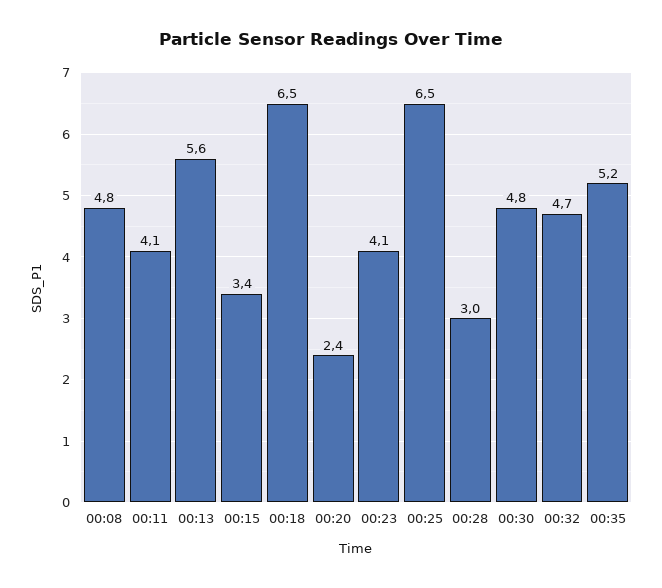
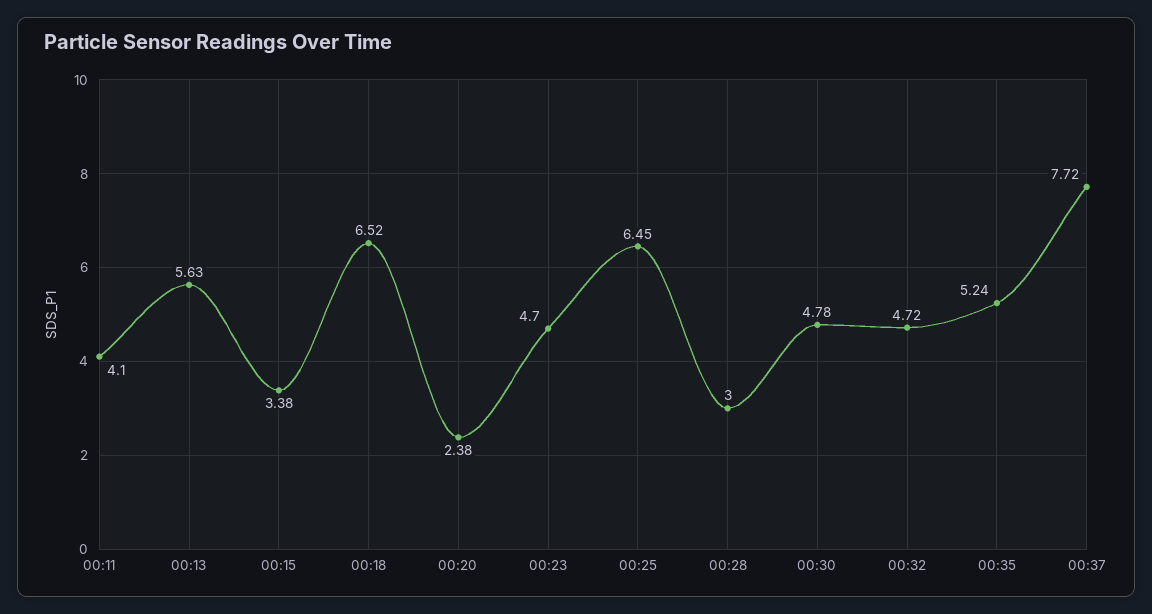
00:08: 4.8 -> none
00:23: 4.1 -> 4.7
00:37: none -> 7.72

